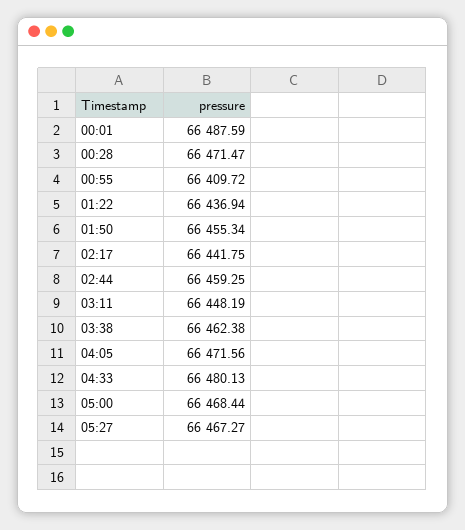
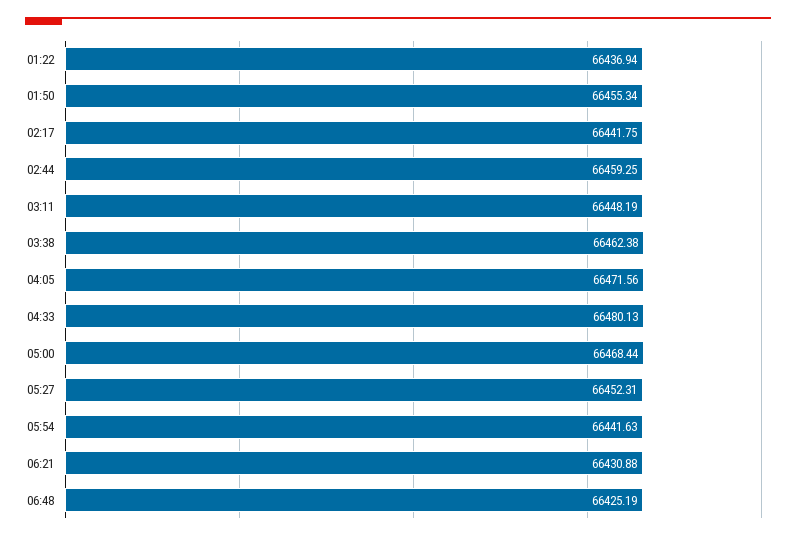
00:01: 66487.59 -> none
00:28: 66471.47 -> none
00:55: 66409.72 -> none
05:27: 66467.27 -> 66452.31
05:54: none -> 66441.63
06:21: none -> 66430.88
06:48: none -> 66425.19

